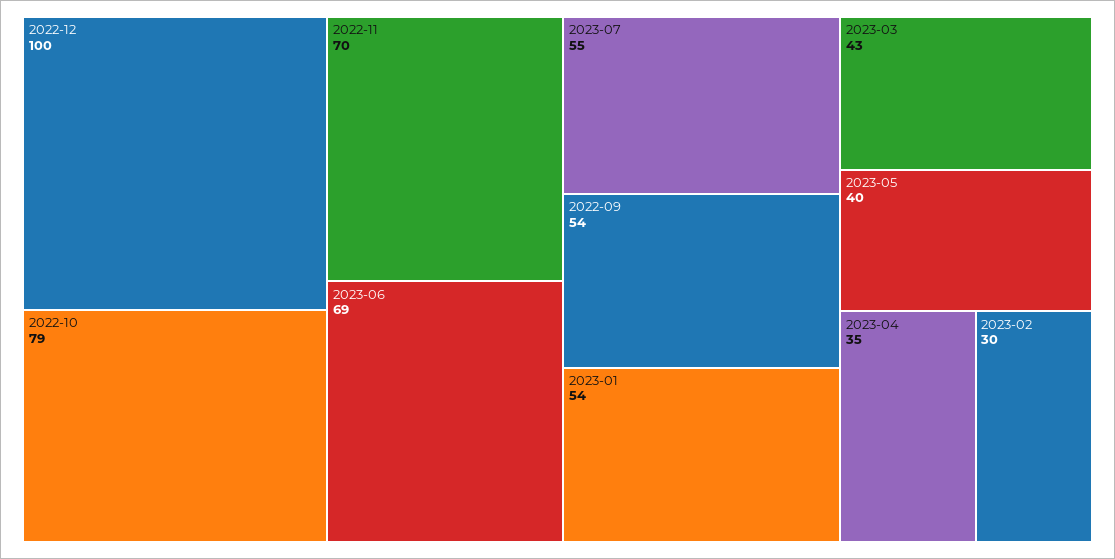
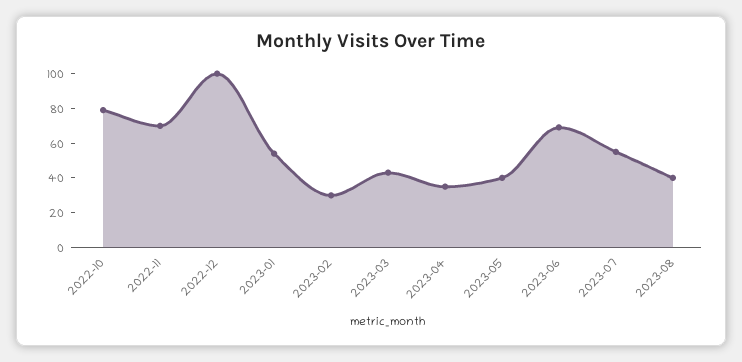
2022-09: 54 -> none
2023-08: none -> 40

